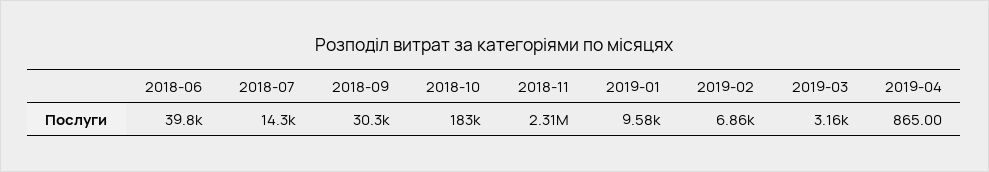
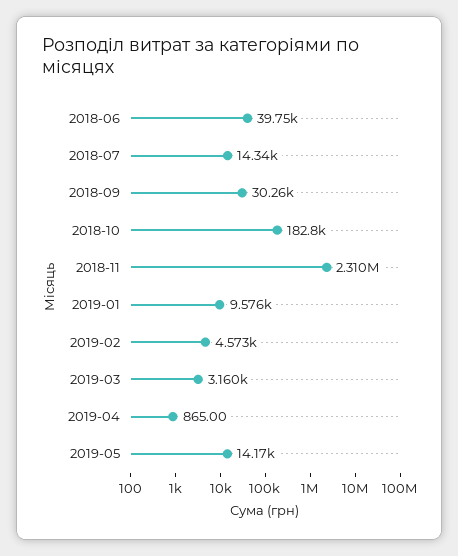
2019-02: 6860 -> 4573
2019-05: none -> 14170

